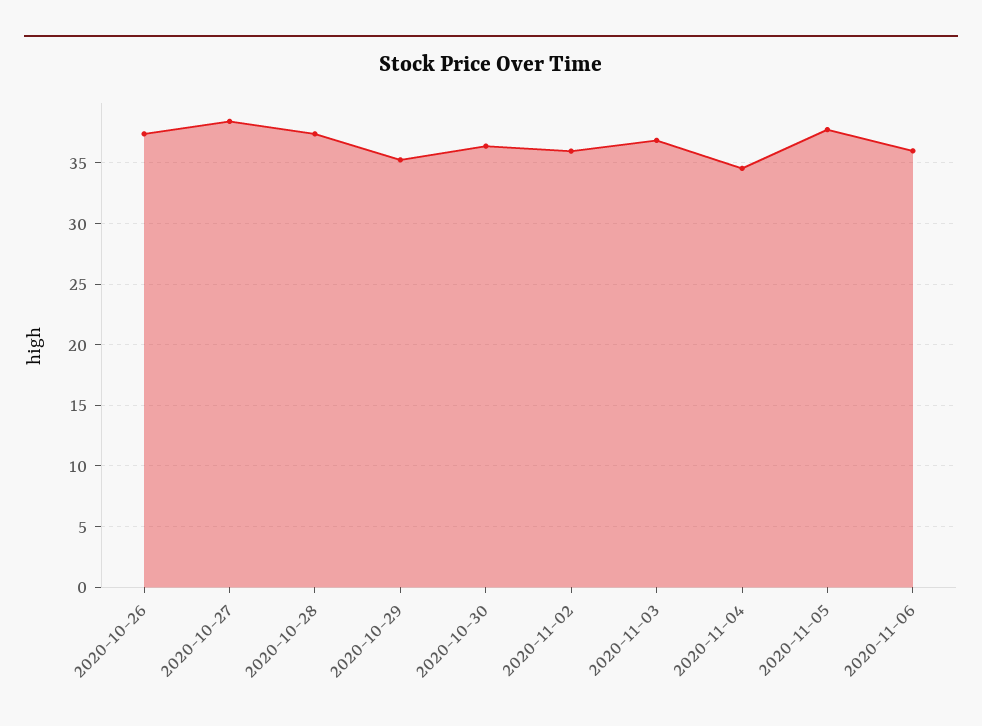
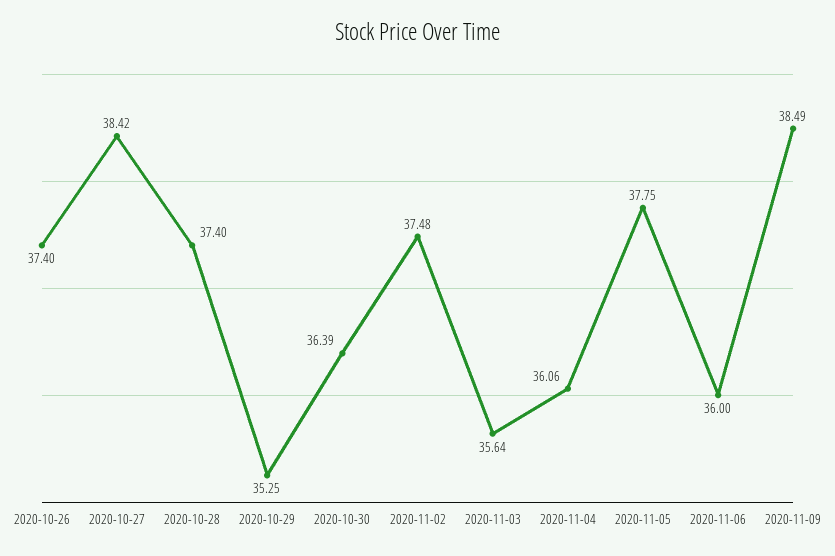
2020-11-02: 36 -> 37.48
2020-11-03: 37 -> 35.64
2020-11-04: 34.5 -> 36.06
2020-11-09: none -> 38.49

